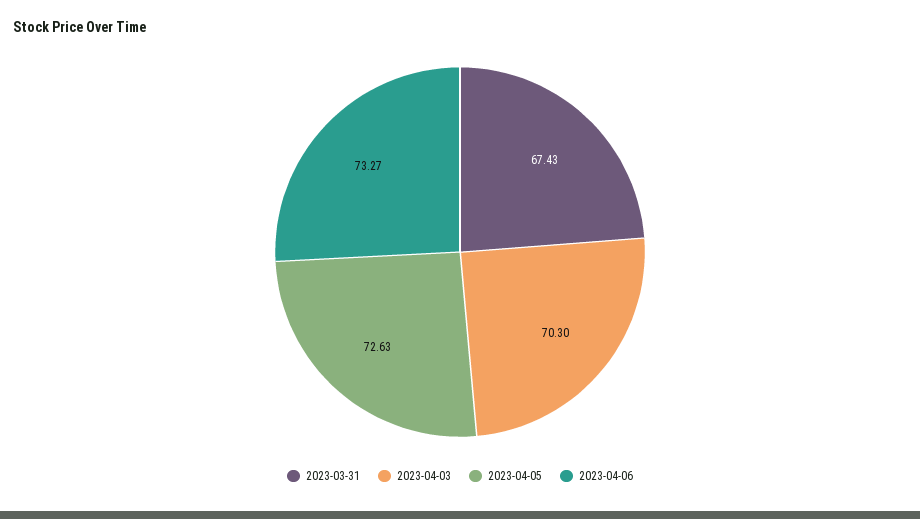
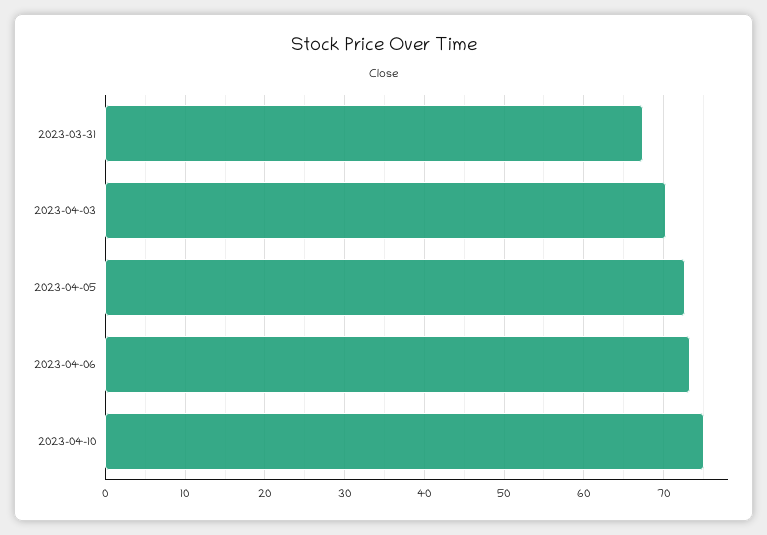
2023-04-10: none -> 75

